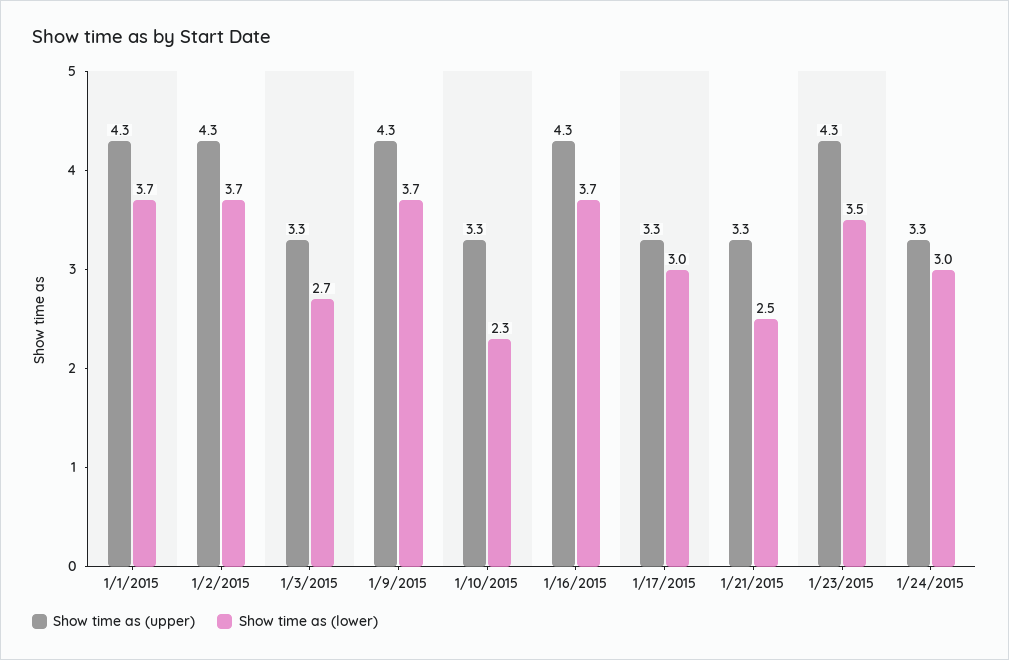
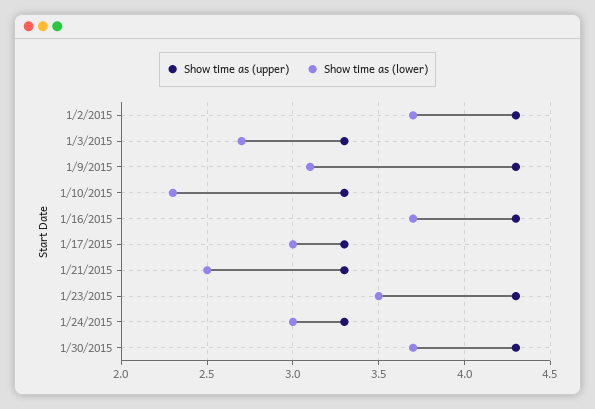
Show time as (upper), 1/1/2015: 4.3 -> none
Show time as (lower), 1/1/2015: 3.7 -> none
Show time as (lower), 1/9/2015: 3.7 -> 3.1
Show time as (upper), 1/30/2015: none -> 4.3
Show time as (lower), 1/30/2015: none -> 3.7

